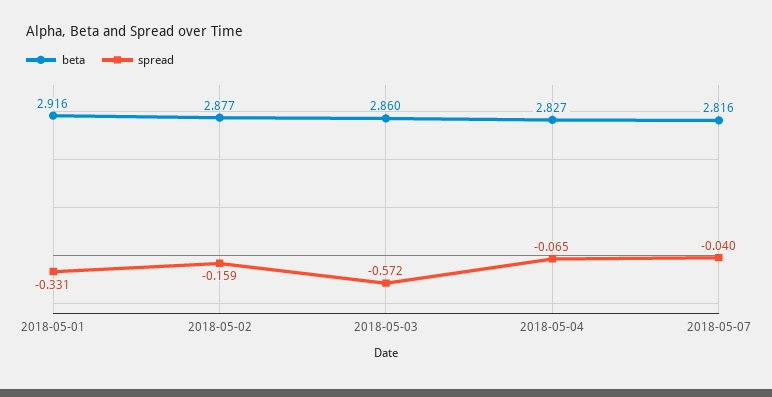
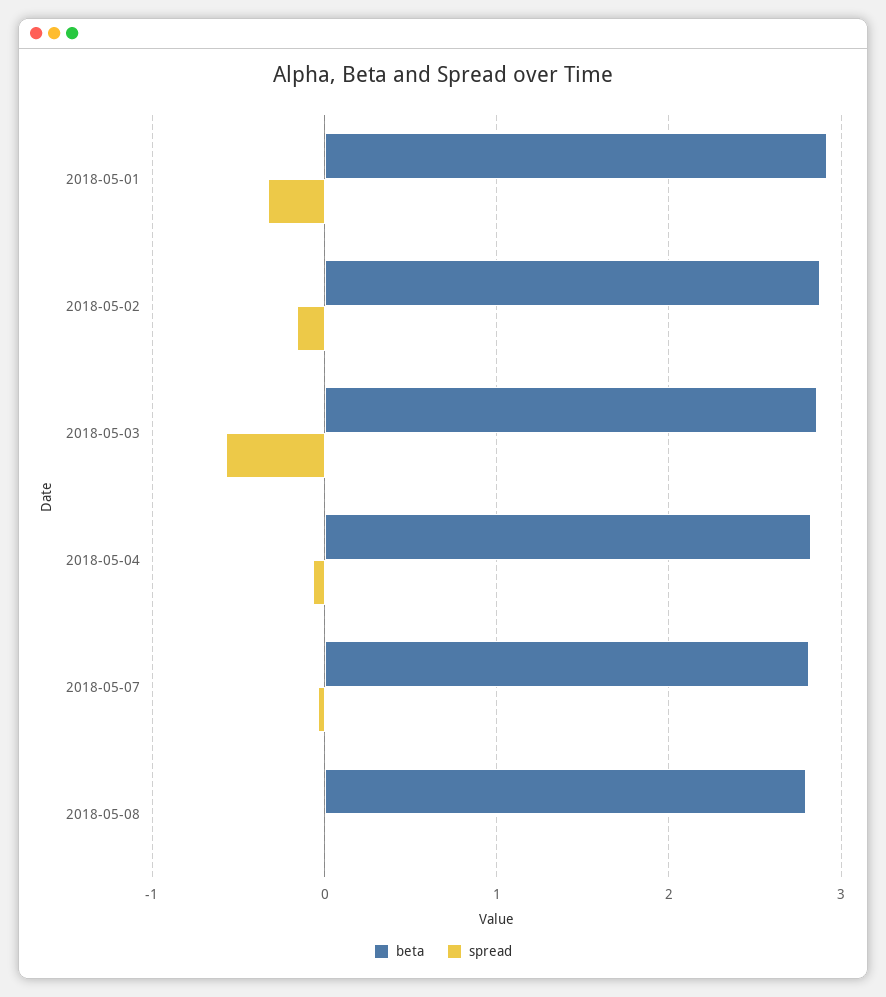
beta, 2018-05-08: none -> 2.8
spread, 2018-05-08: none -> 0

